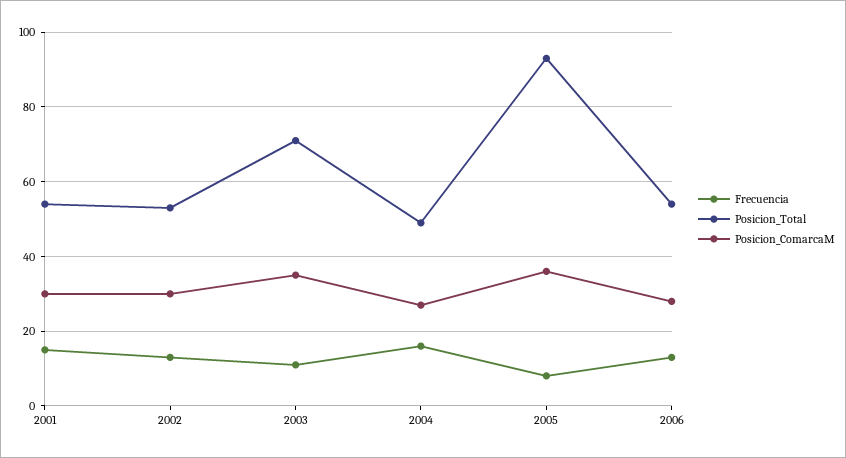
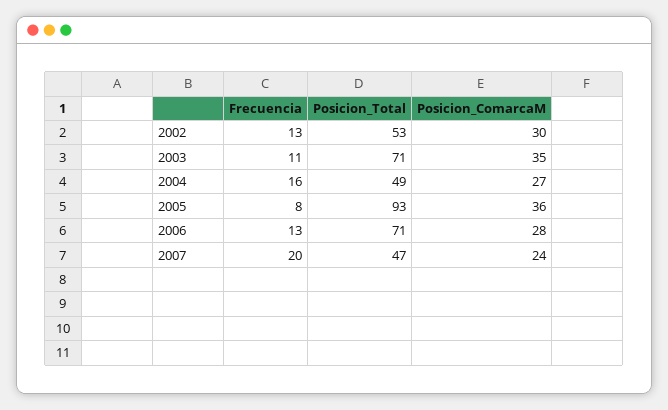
Frecuencia, 2001: 15 -> none
Posicion_Total, 2001: 55 -> none
Posicion_ComarcaM, 2001: 30 -> none
Posicion_Total, 2006: 55 -> 71
Frecuencia, 2007: none -> 20
Posicion_Total, 2007: none -> 47
Posicion_ComarcaM, 2007: none -> 24

